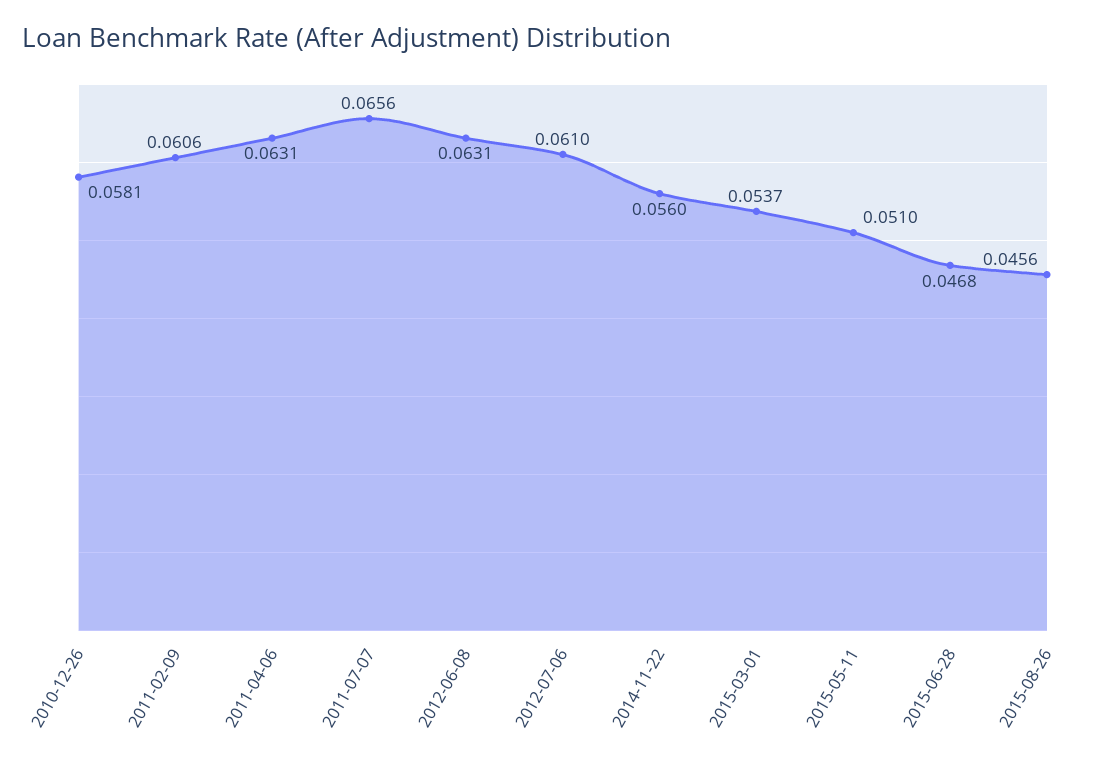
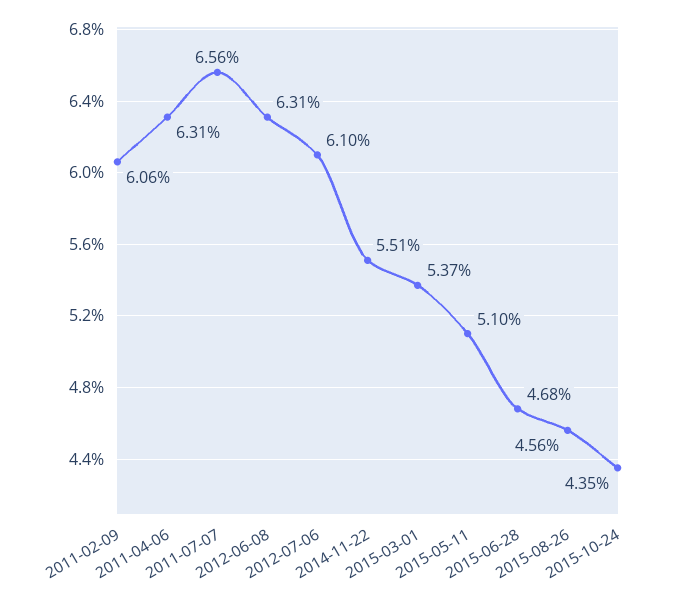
2010-12-26: 0.0581 -> none
2014-11-22: 0.056 -> 0.0551
2015-10-24: none -> 0.0435

